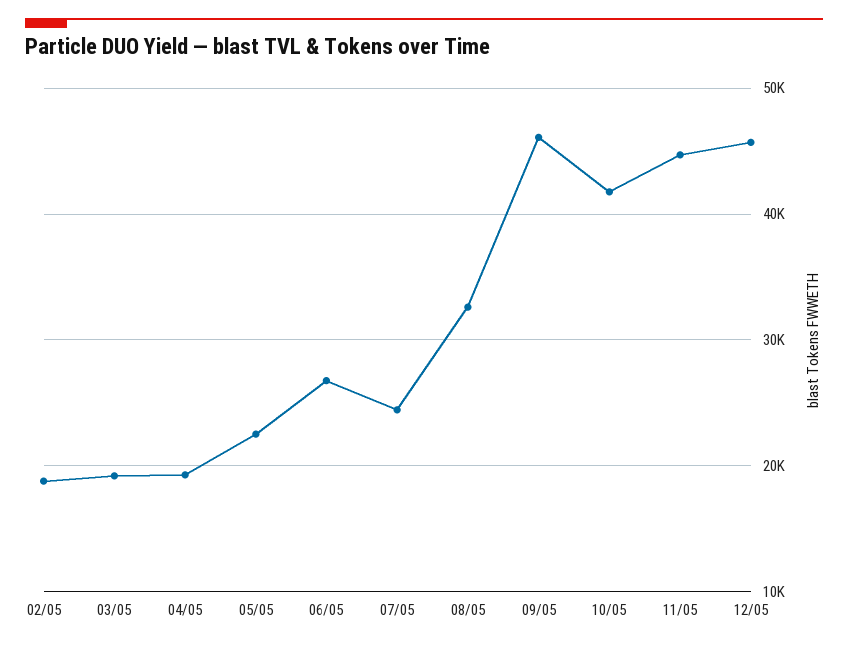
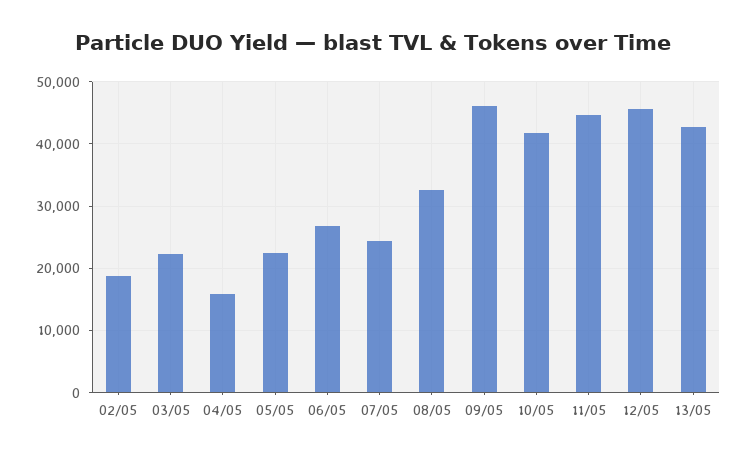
03/05: 19000 -> 22000
04/05: 19000 -> 16000
13/05: none -> 43000

